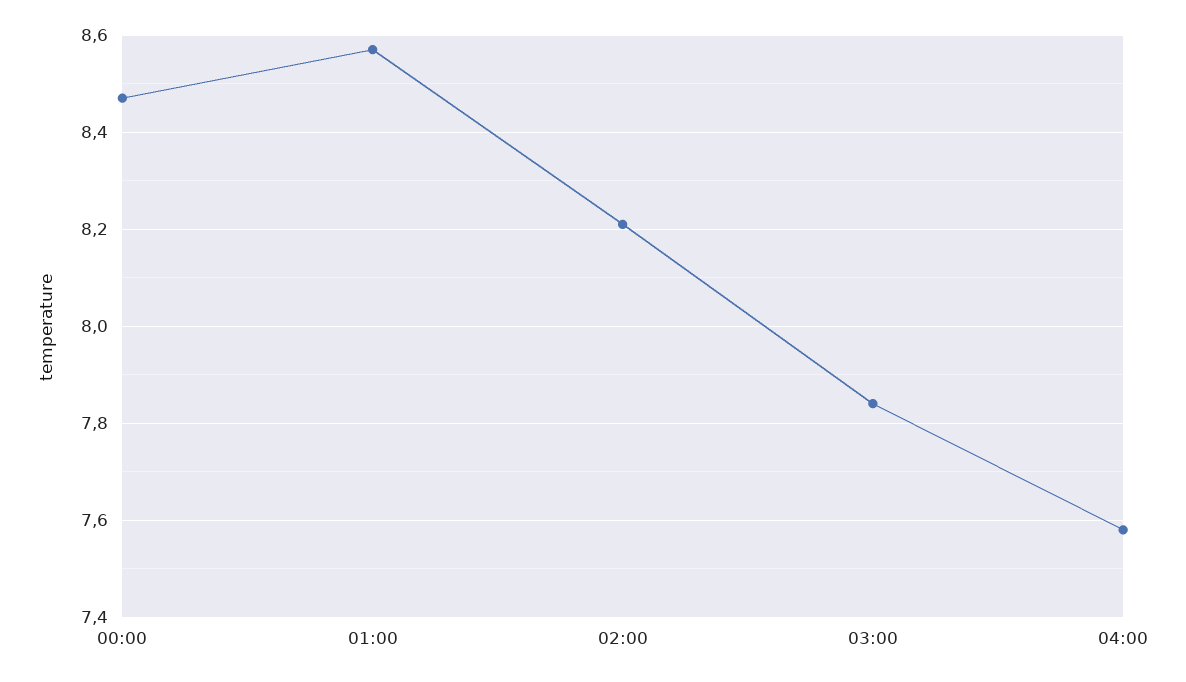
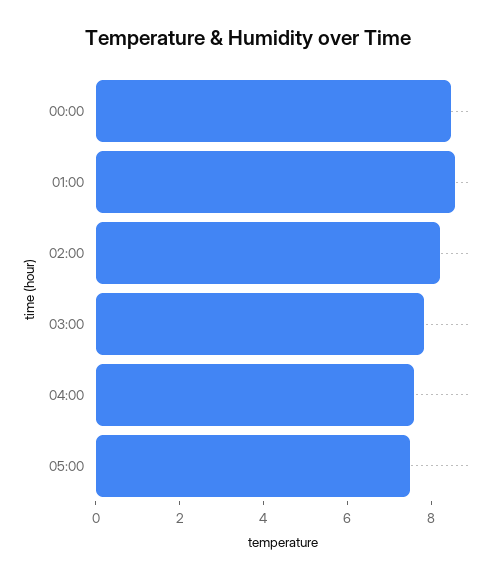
05:00: none -> 7.5

